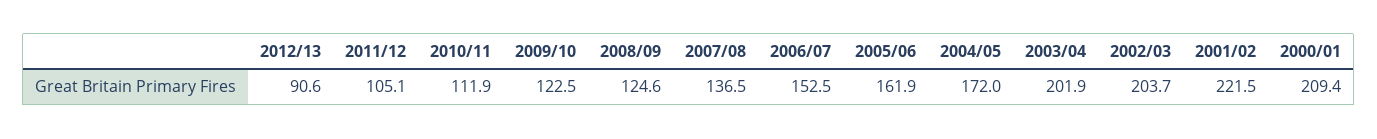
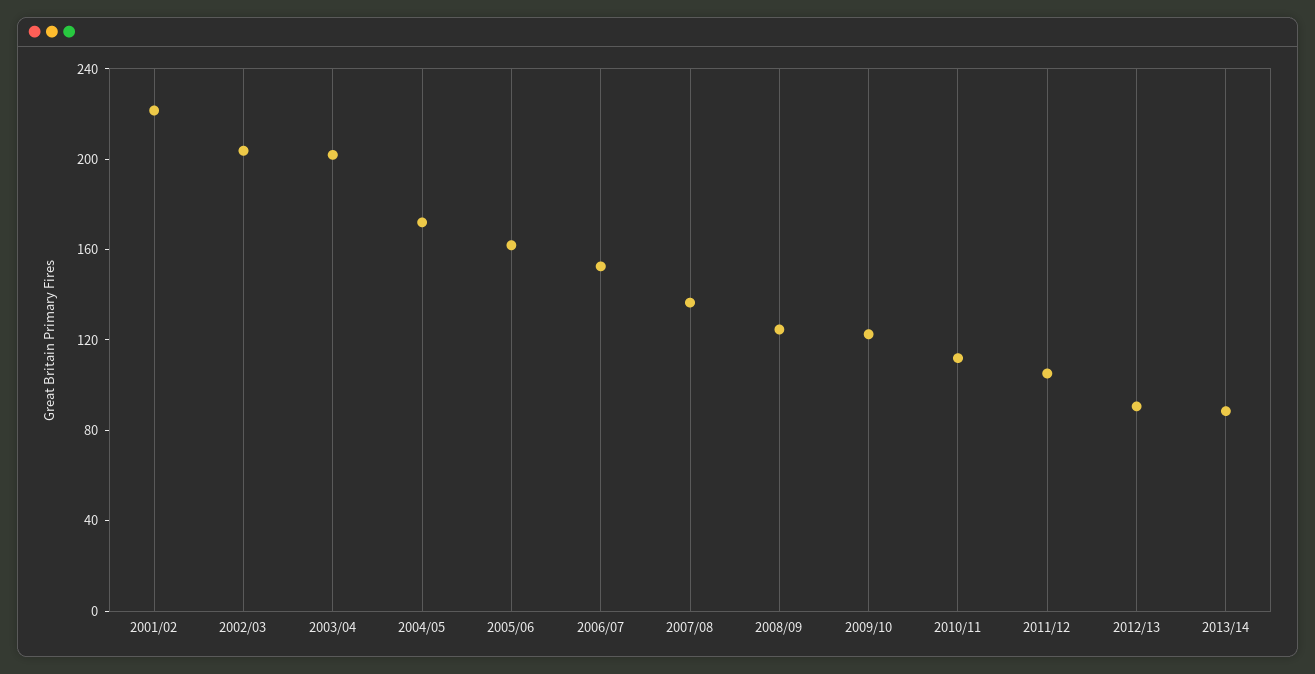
2000/01: 209.4 -> none
2013/14: none -> 90

